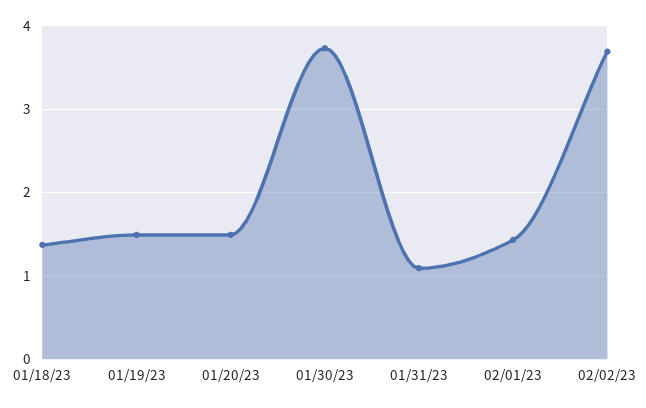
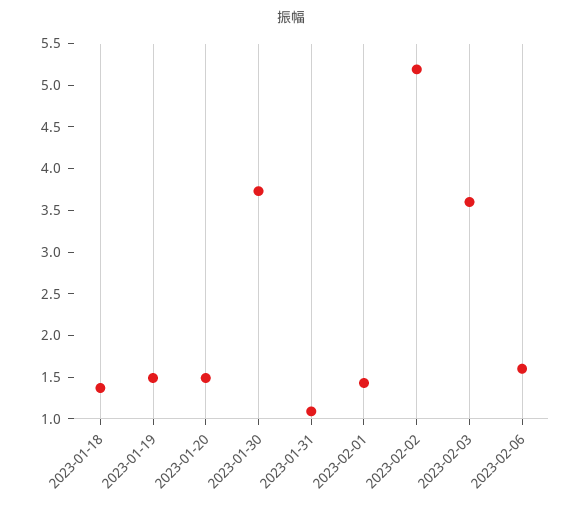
02/02/23: 3.7 -> 5.2
2023-02-03: none -> 3.6
2023-02-06: none -> 1.6

